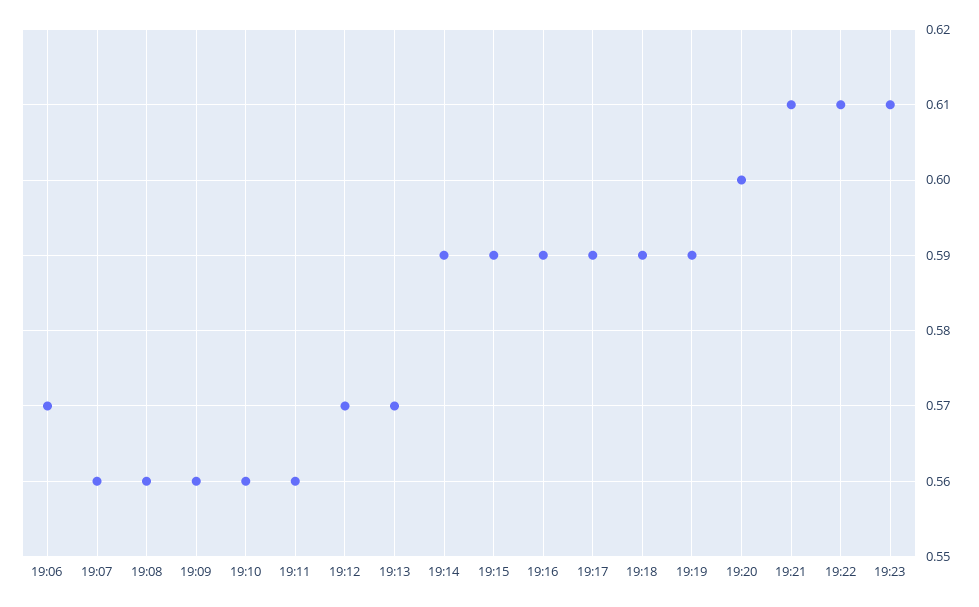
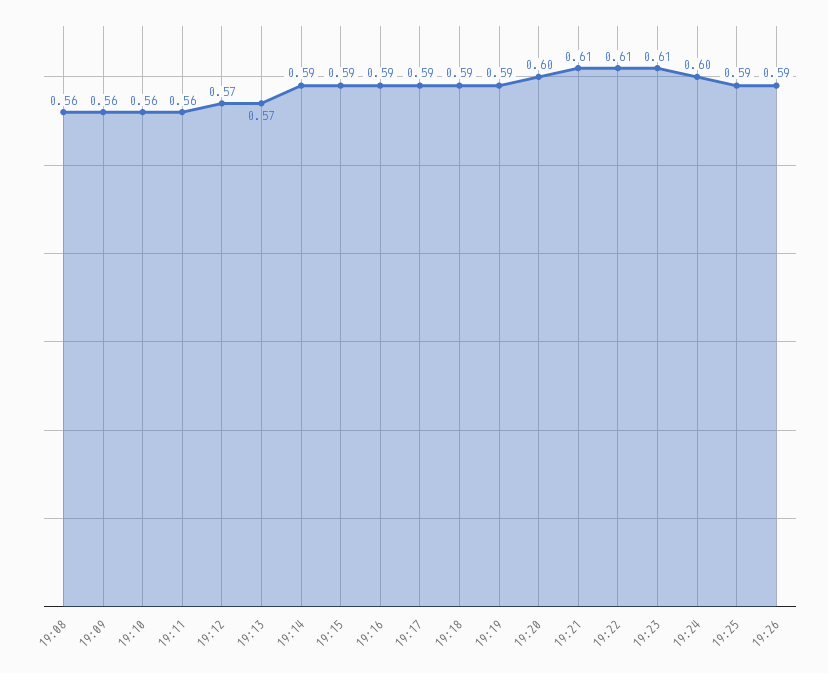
19:06: 0.57 -> none
19:07: 0.56 -> none
19:24: none -> 0.6
19:25: none -> 0.59
19:26: none -> 0.59

